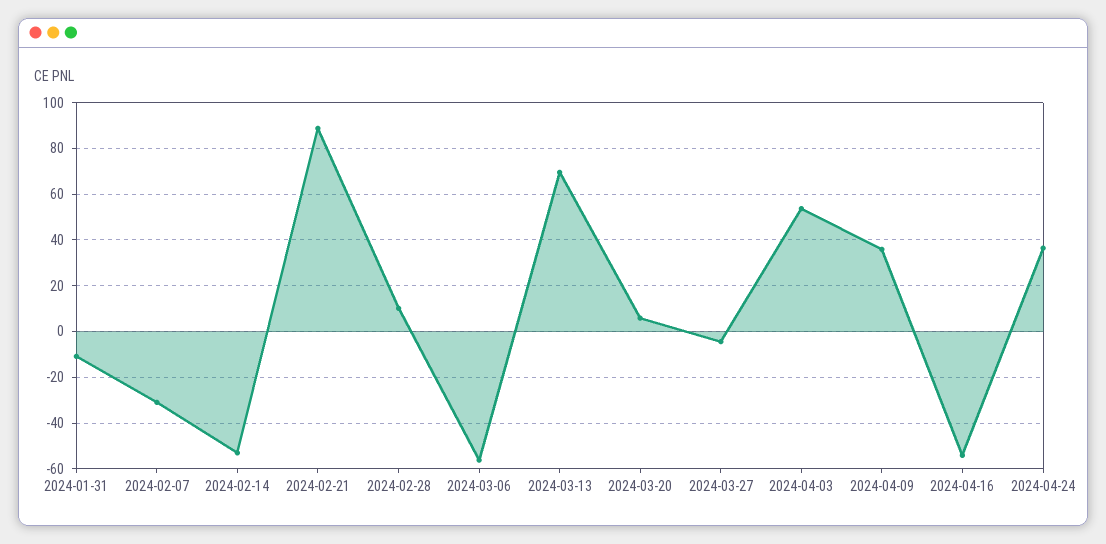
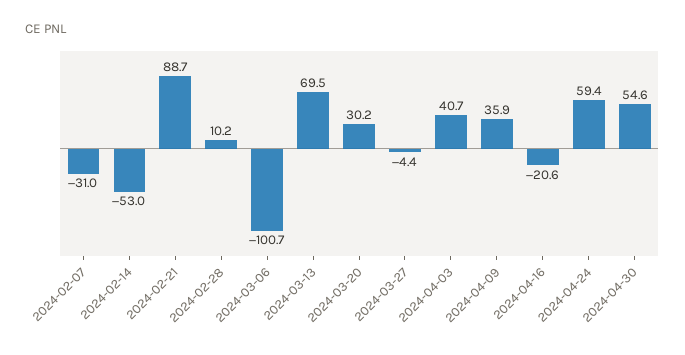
2024-01-31: -10 -> none
2024-03-06: -55 -> -100.7
2024-03-20: 5 -> 30.2
2024-04-03: 55 -> 40.7
2024-04-16: -55 -> -20.6
2024-04-24: 35 -> 59.4
2024-04-30: none -> 54.6

